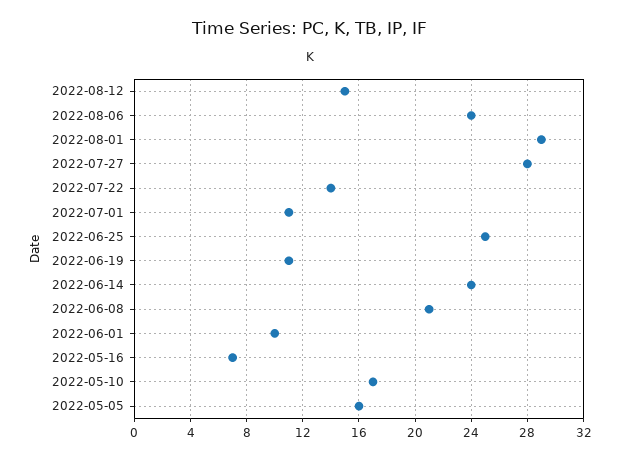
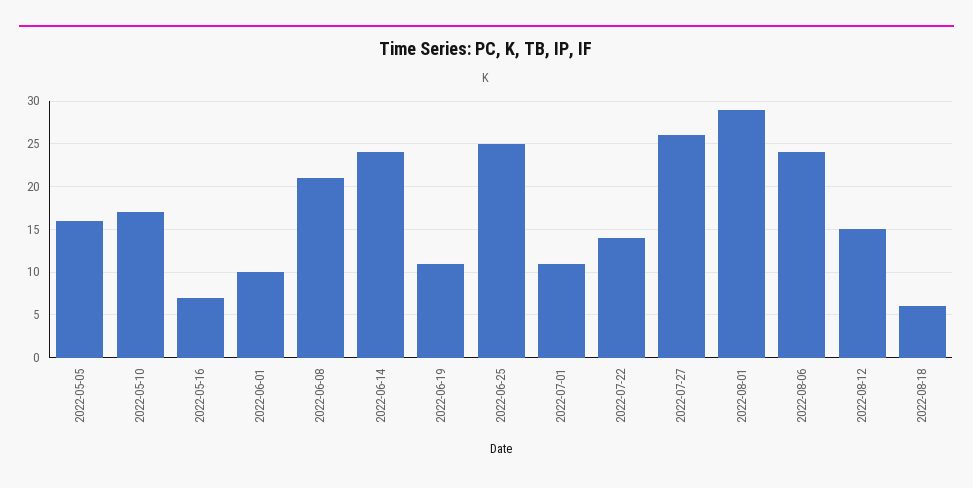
2022-07-27: 28 -> 26
2022-08-18: none -> 6

